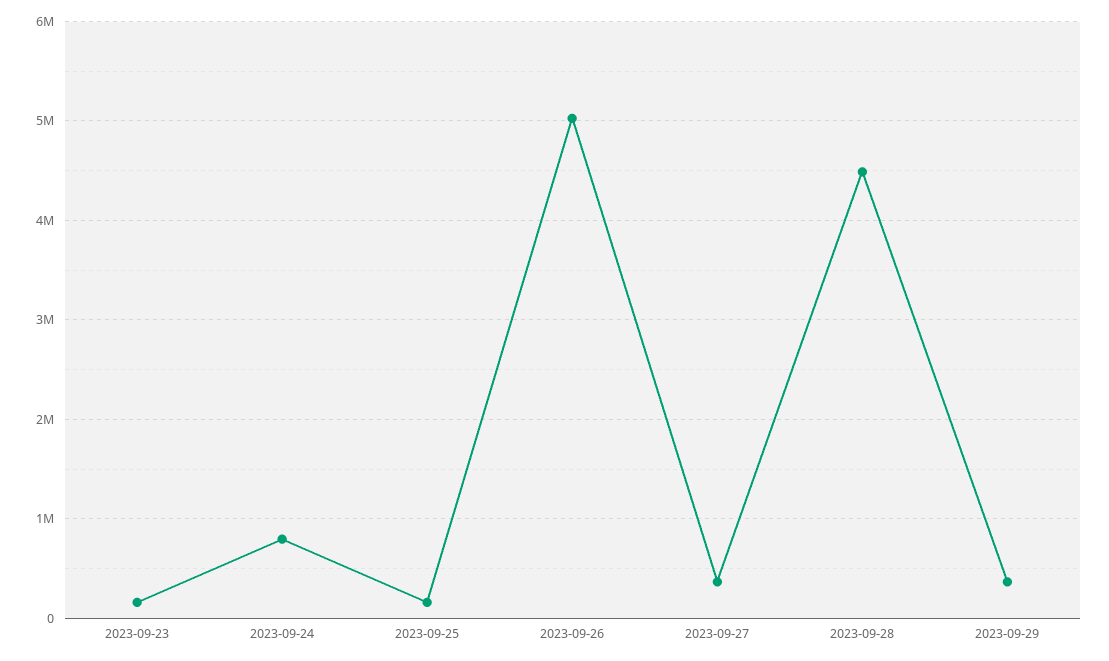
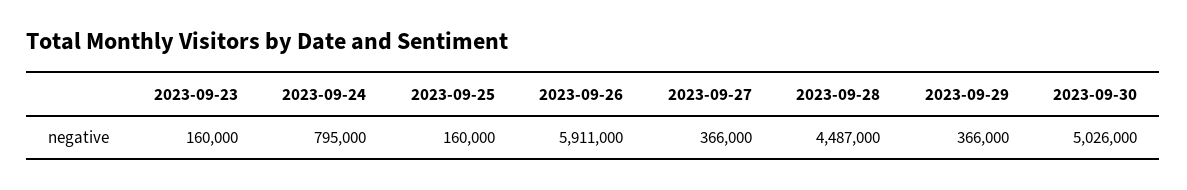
2023-09-26: 5000000 -> 5911000
2023-09-30: none -> 5026000

